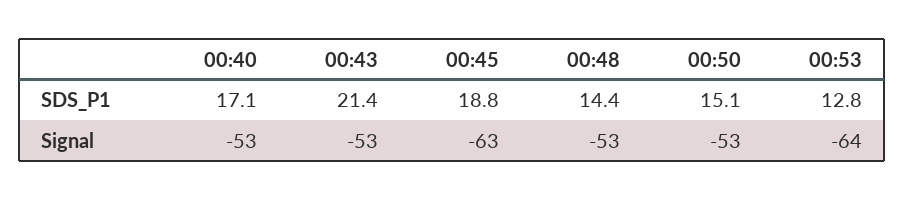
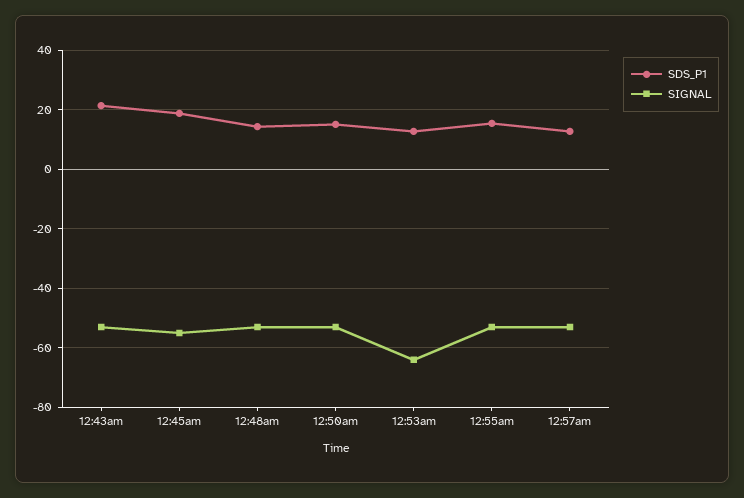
SDS_P1, 00:40: 17.1 -> none
Signal, 00:40: -53 -> none
Signal, 00:45: -63 -> -55
SDS_P1, 12:55am: none -> 15
Signal, 12:55am: none -> -52.5
SDS_P1, 12:57am: none -> 12.5
Signal, 12:57am: none -> -52.5

